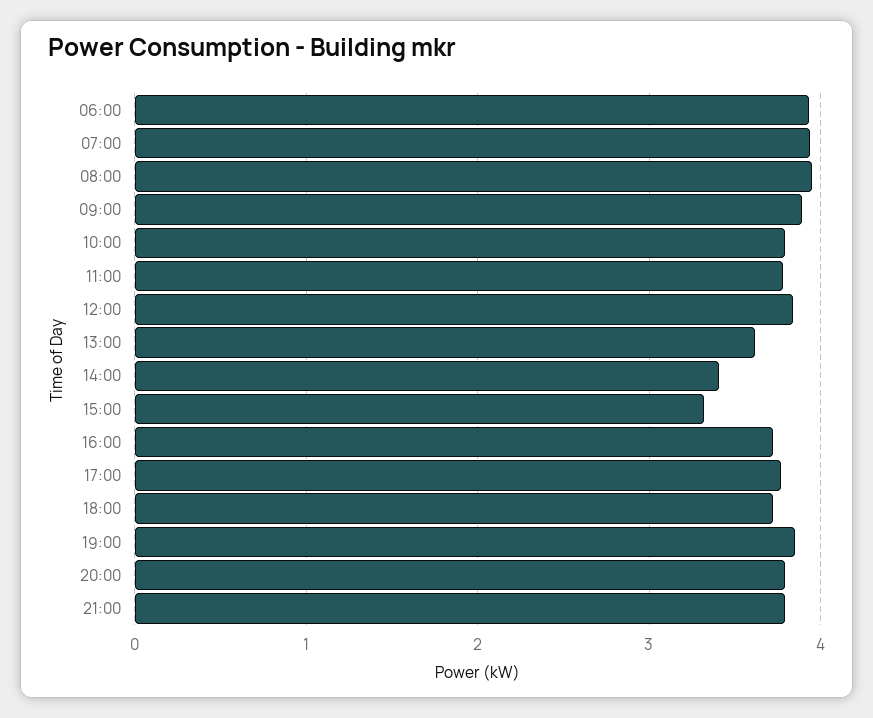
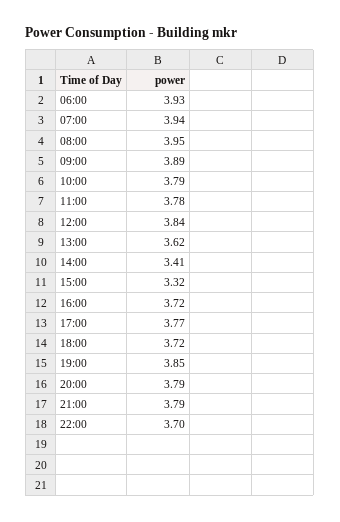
22:00: none -> 3.7

